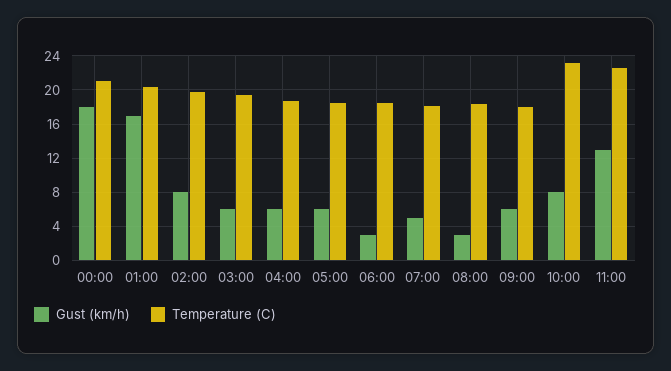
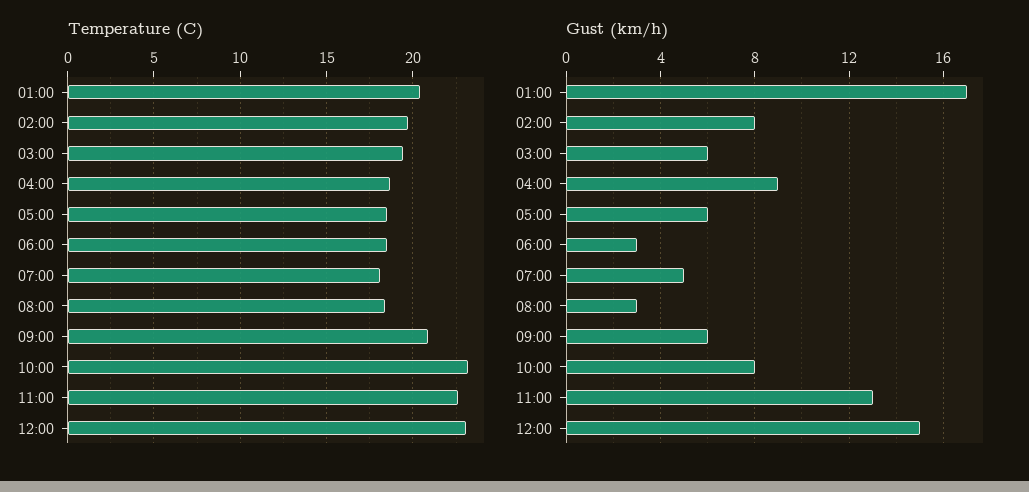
Gust (km/h), 00:00: 18 -> none
Temperature (C), 00:00: 21 -> none
Gust (km/h), 04:00: 6 -> 9
Temperature (C), 09:00: 18 -> 21
Temperature (C), 12:00: none -> 23
Gust (km/h), 12:00: none -> 15

